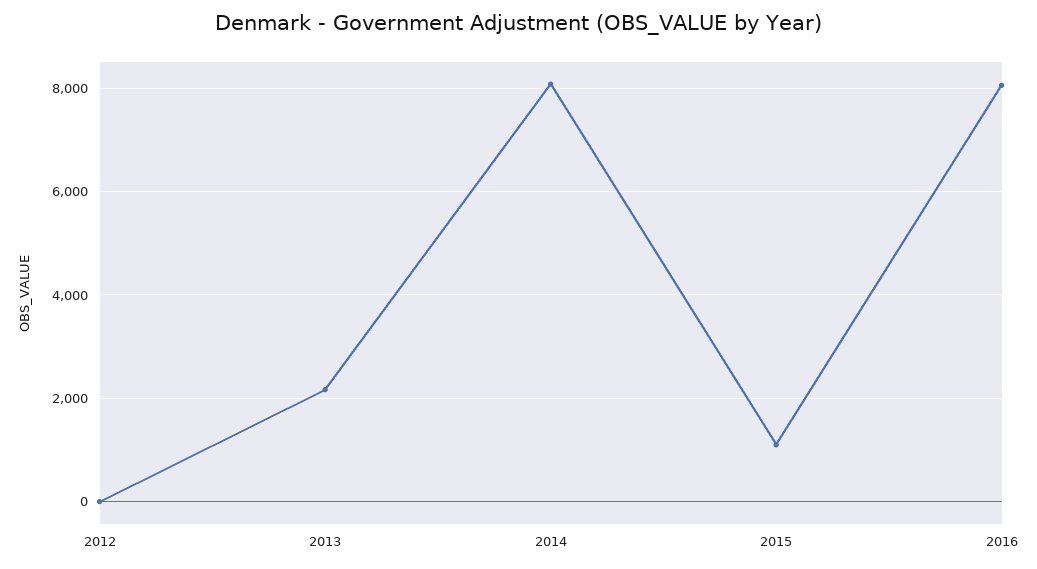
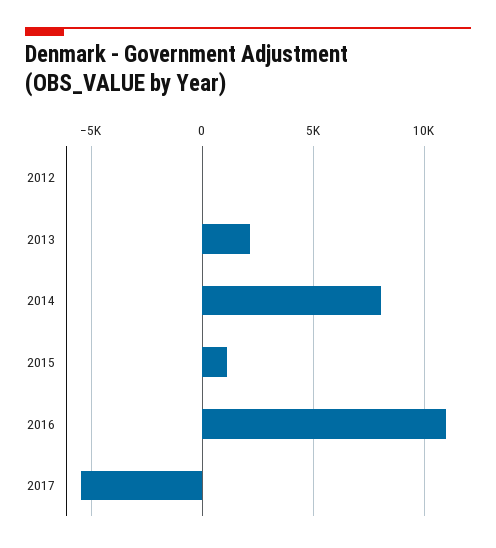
2016: 8000 -> 11000
2017: none -> -5500

